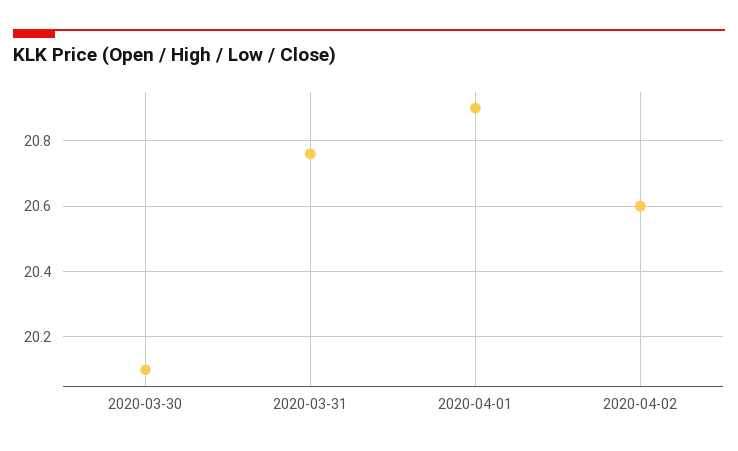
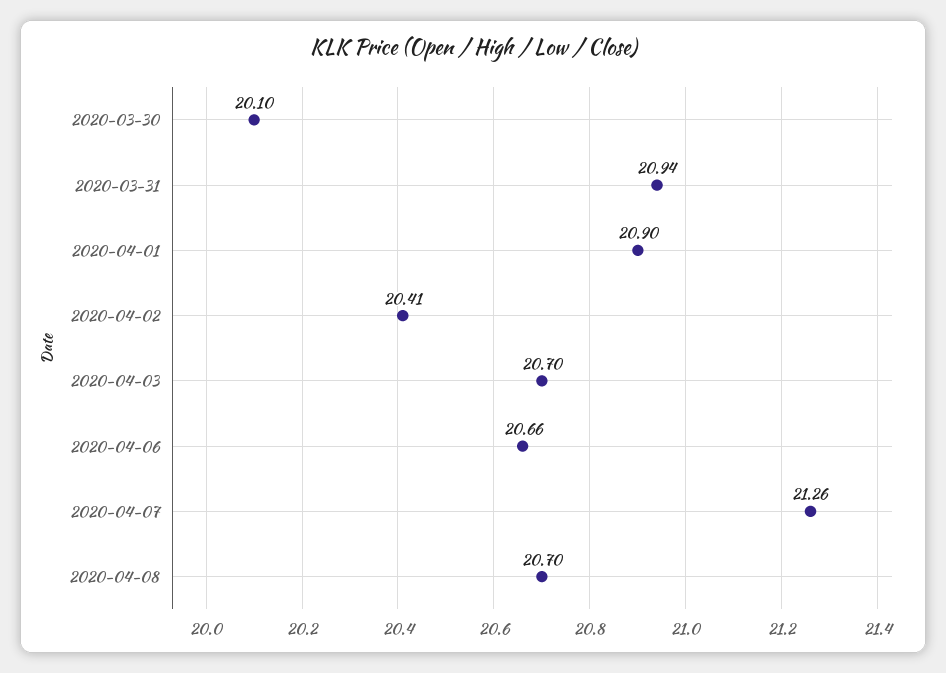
2020-03-31: 20.75 -> 20.94
2020-04-02: 20.6 -> 20.41
2020-04-03: none -> 20.7
2020-04-06: none -> 20.66
2020-04-07: none -> 21.26
2020-04-08: none -> 20.7

